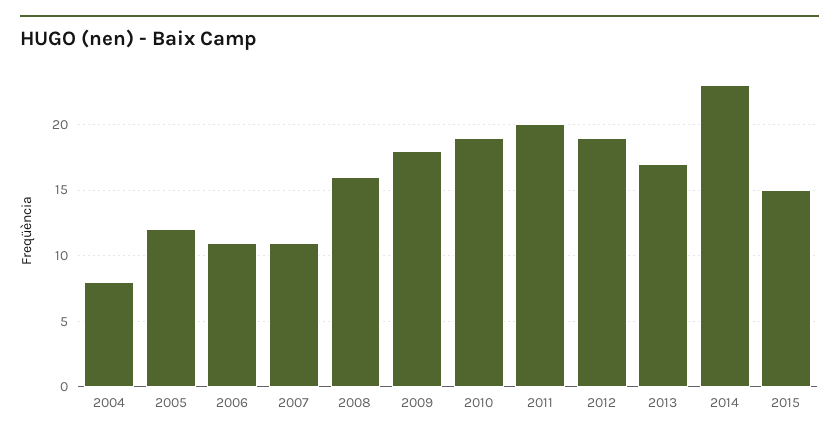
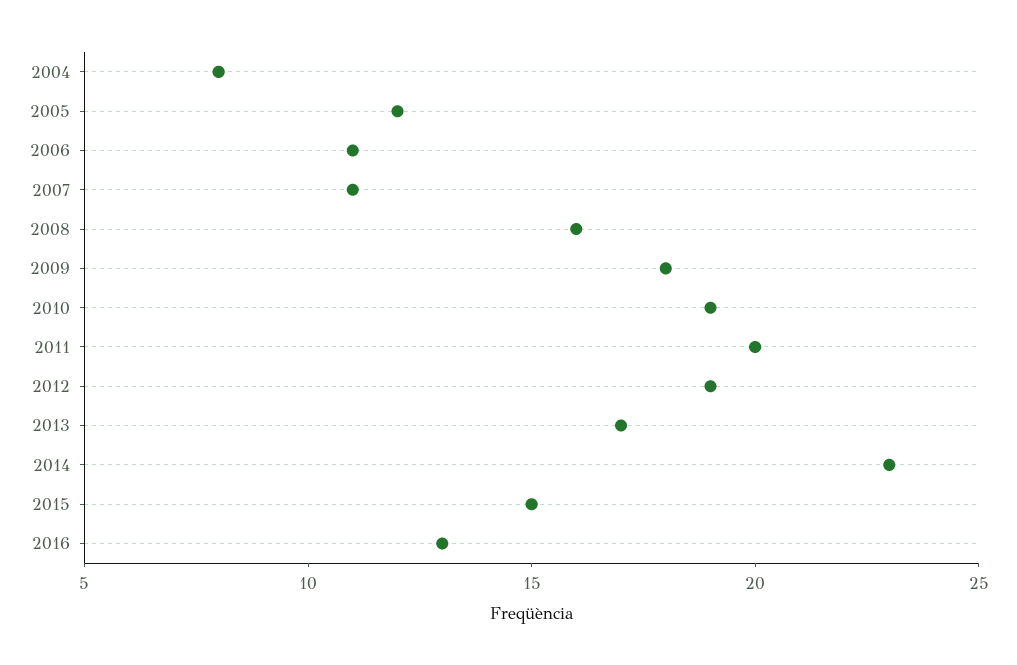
2016: none -> 13

